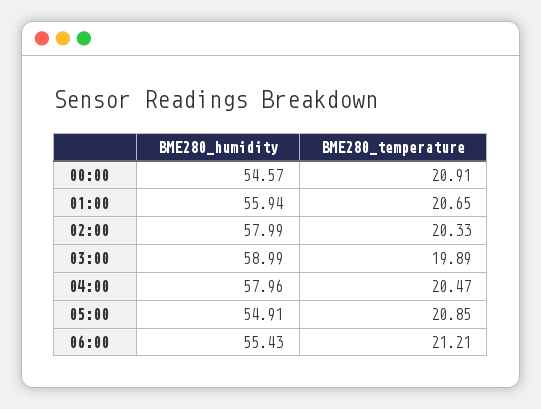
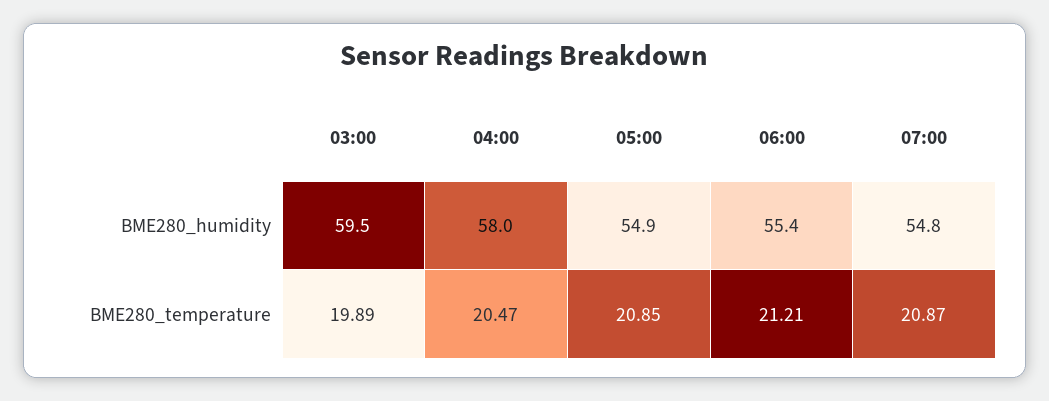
BME280_humidity, 00:00: 54.57 -> none
BME280_temperature, 00:00: 20.91 -> none
BME280_humidity, 01:00: 55.94 -> none
BME280_temperature, 01:00: 20.65 -> none
BME280_humidity, 02:00: 57.99 -> none
BME280_temperature, 02:00: 20.33 -> none
BME280_humidity, 03:00: 58.99 -> 59.5
BME280_humidity, 07:00: none -> 54.8
BME280_temperature, 07:00: none -> 20.87

